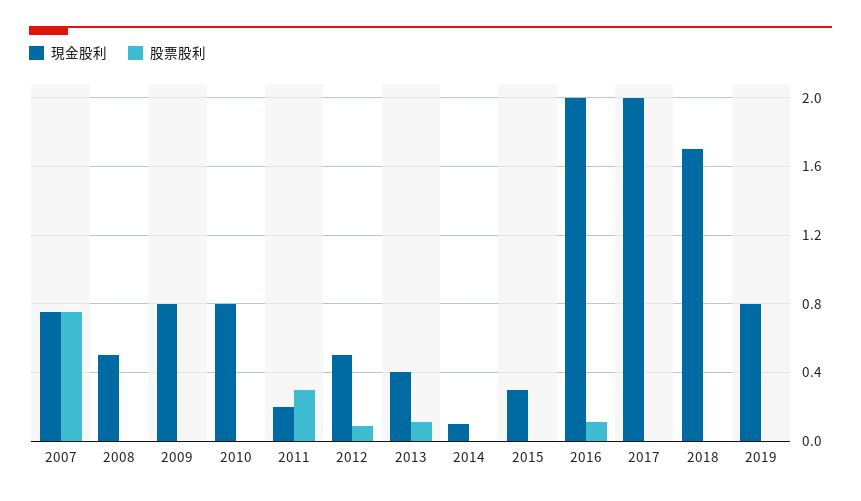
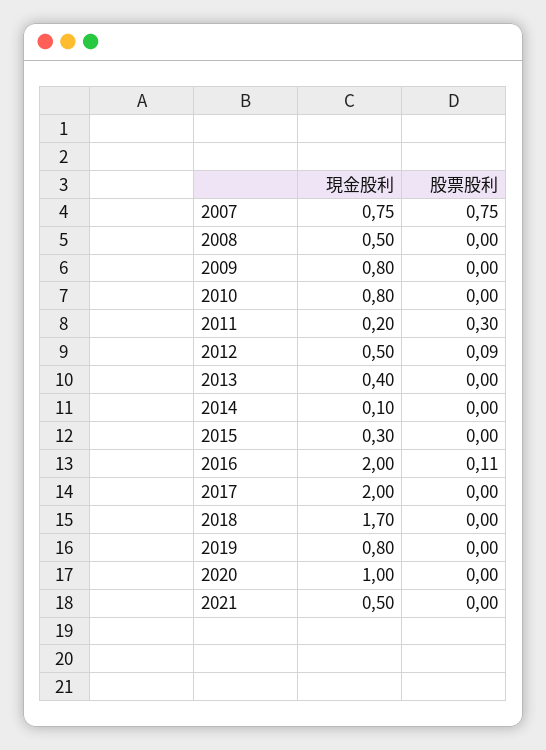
股票股利, 2013: 0.1 -> 0
現金股利, 2020: none -> 1
股票股利, 2020: none -> 0
現金股利, 2021: none -> 0.5
股票股利, 2021: none -> 0

